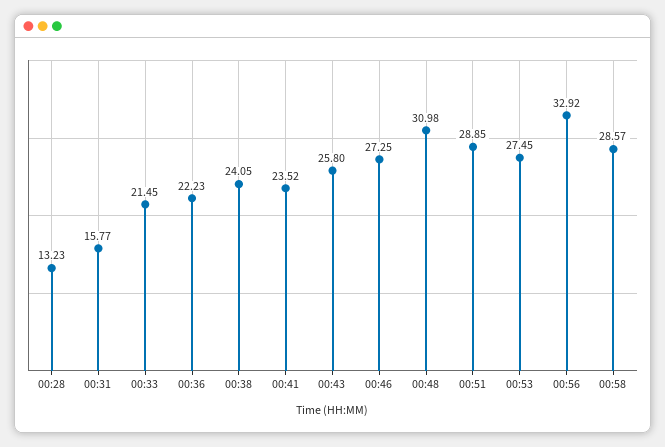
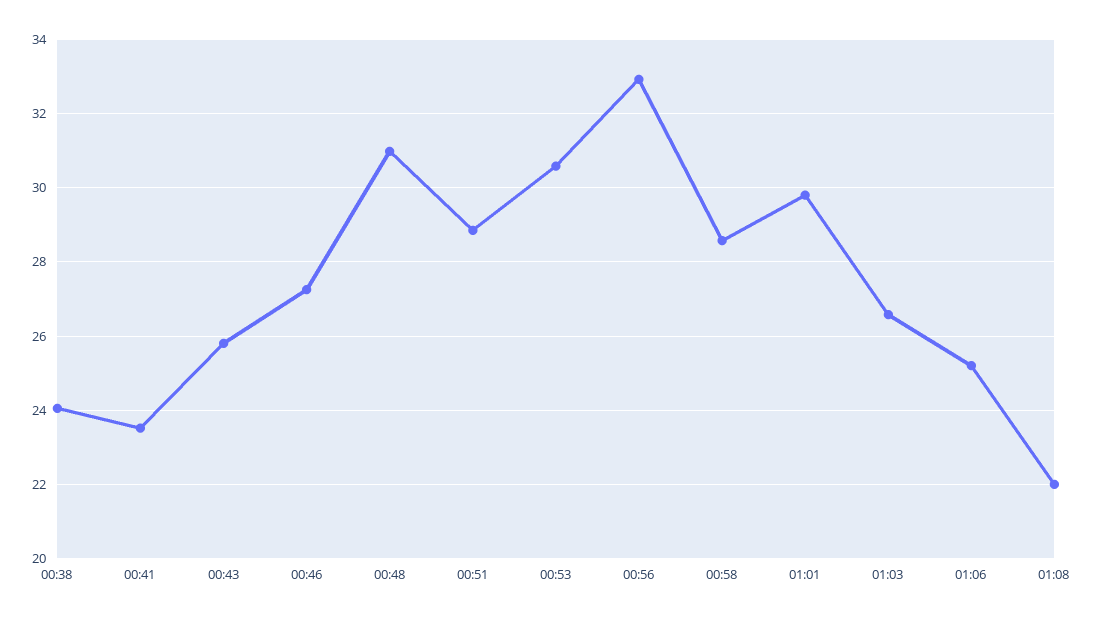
00:28: 13.23 -> none
00:31: 15.77 -> none
00:33: 21.45 -> none
00:36: 22.23 -> none
00:53: 27.45 -> 30.6
01:01: none -> 29.8
01:03: none -> 26.6
01:06: none -> 25.2
01:08: none -> 22

